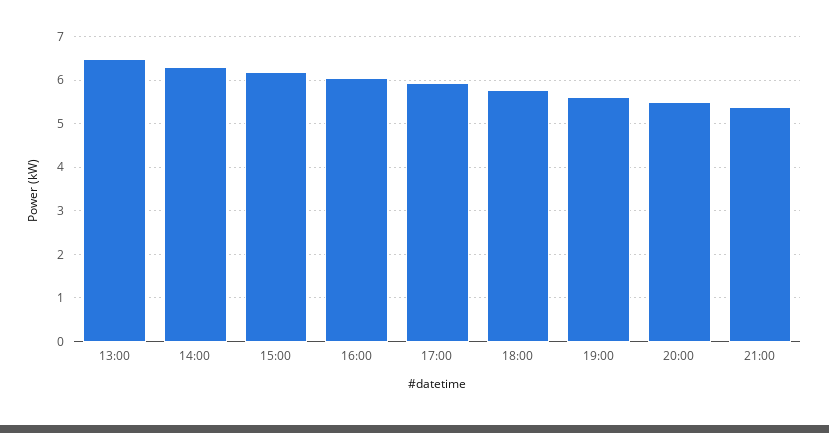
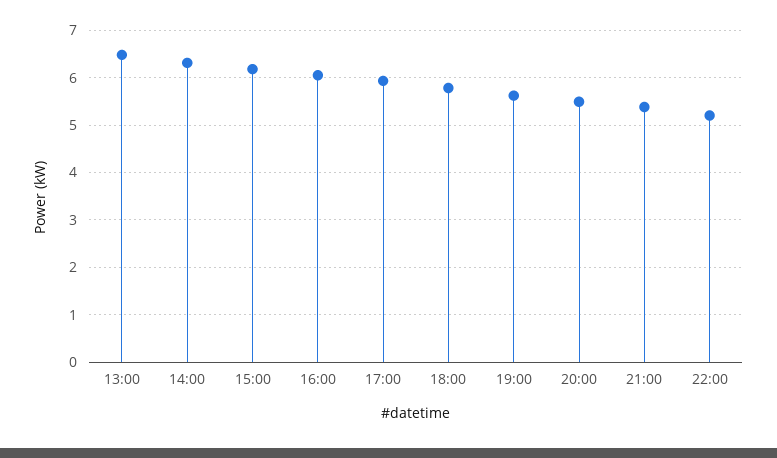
22:00: none -> 5.2

